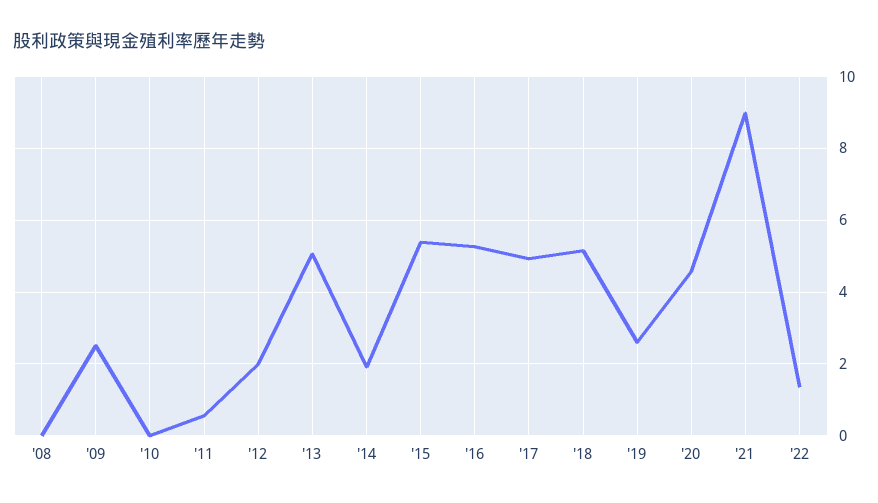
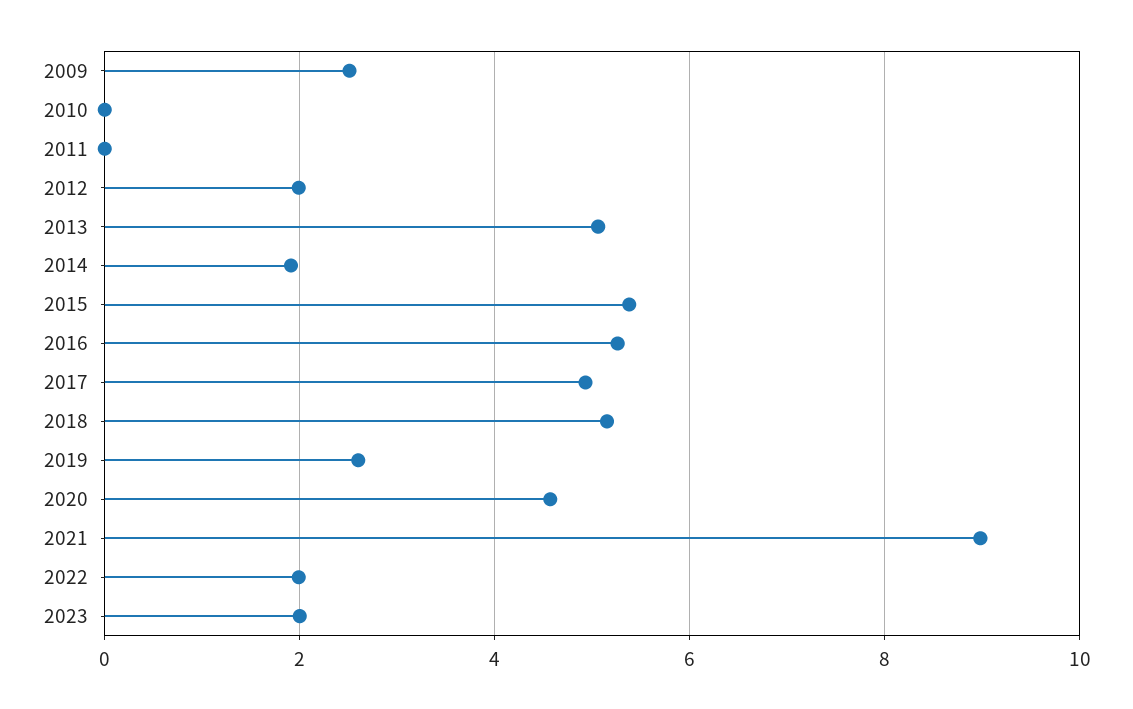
'08: 0 -> none
'11: 0.6 -> 0
'22: 1.4 -> 2
2023: none -> 2

